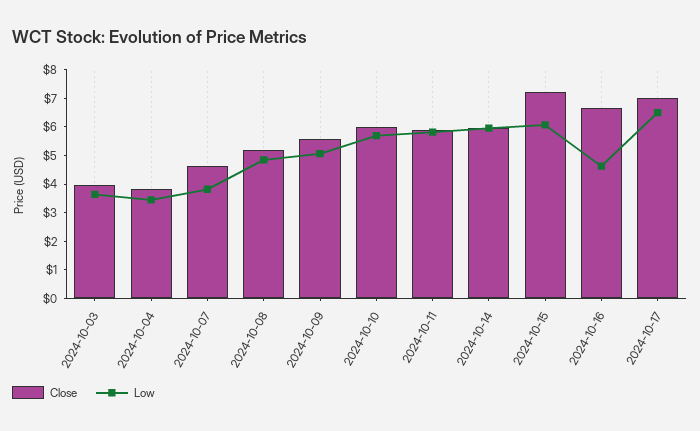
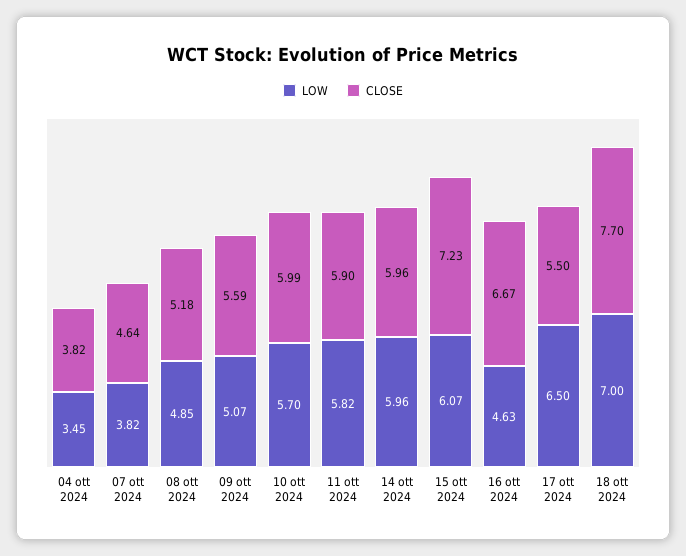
Close, 2024-10-03: 4 -> none
Low, 2024-10-03: 3.5 -> none
Close, 2024-10-17: 7 -> 5.5
Low, 18 ott 2024: none -> 7
Close, 18 ott 2024: none -> 7.7

